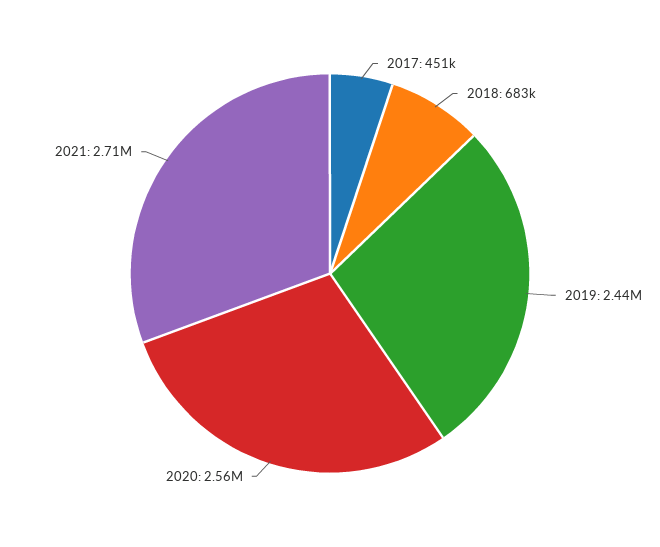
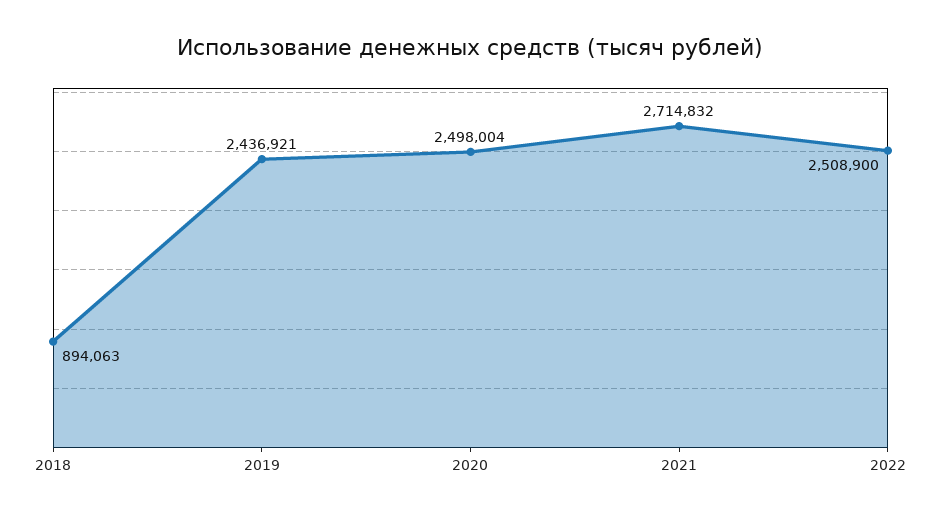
2017: 451000 -> none
2018: 683000 -> 894063
2020: 2560000 -> 2498004
2022: none -> 2508900

